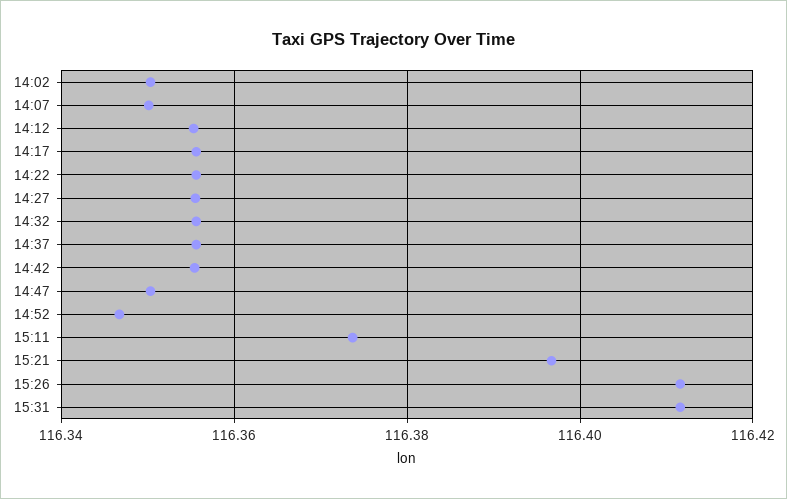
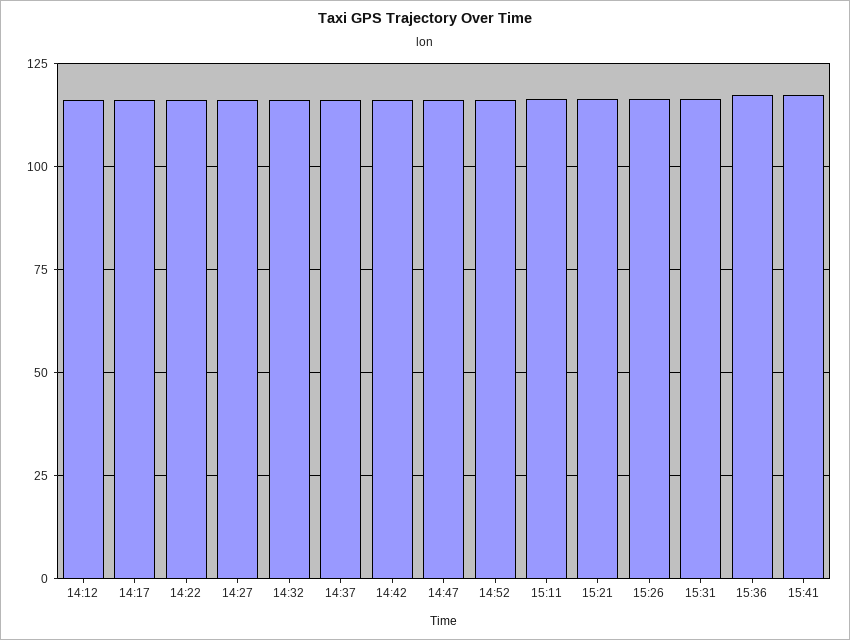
14:02: 116.35 -> none
14:07: 116.35 -> none
15:36: none -> 117.5
15:41: none -> 117.5

